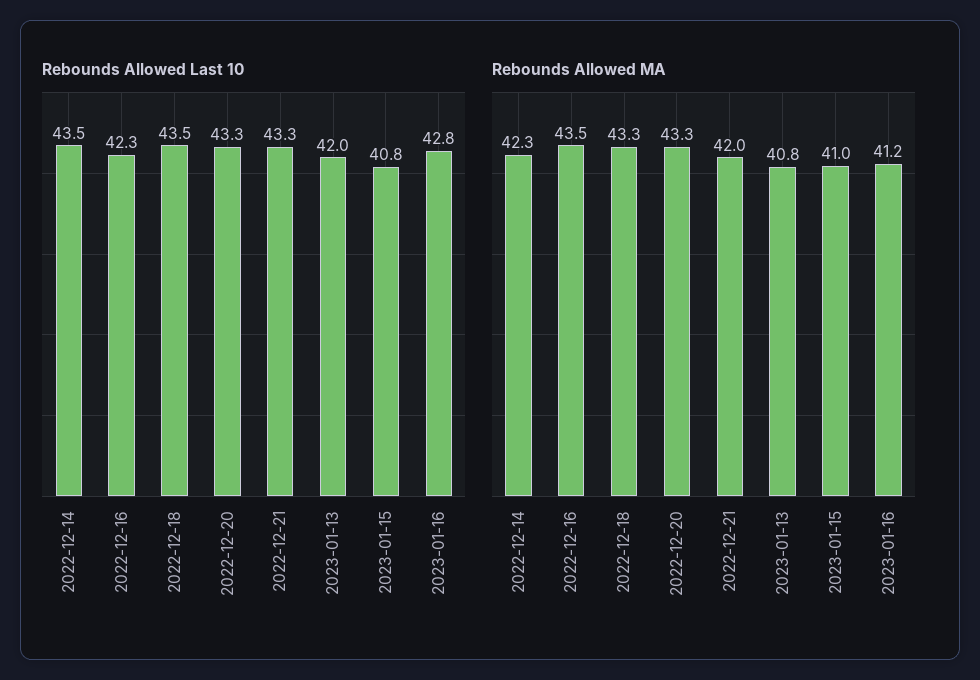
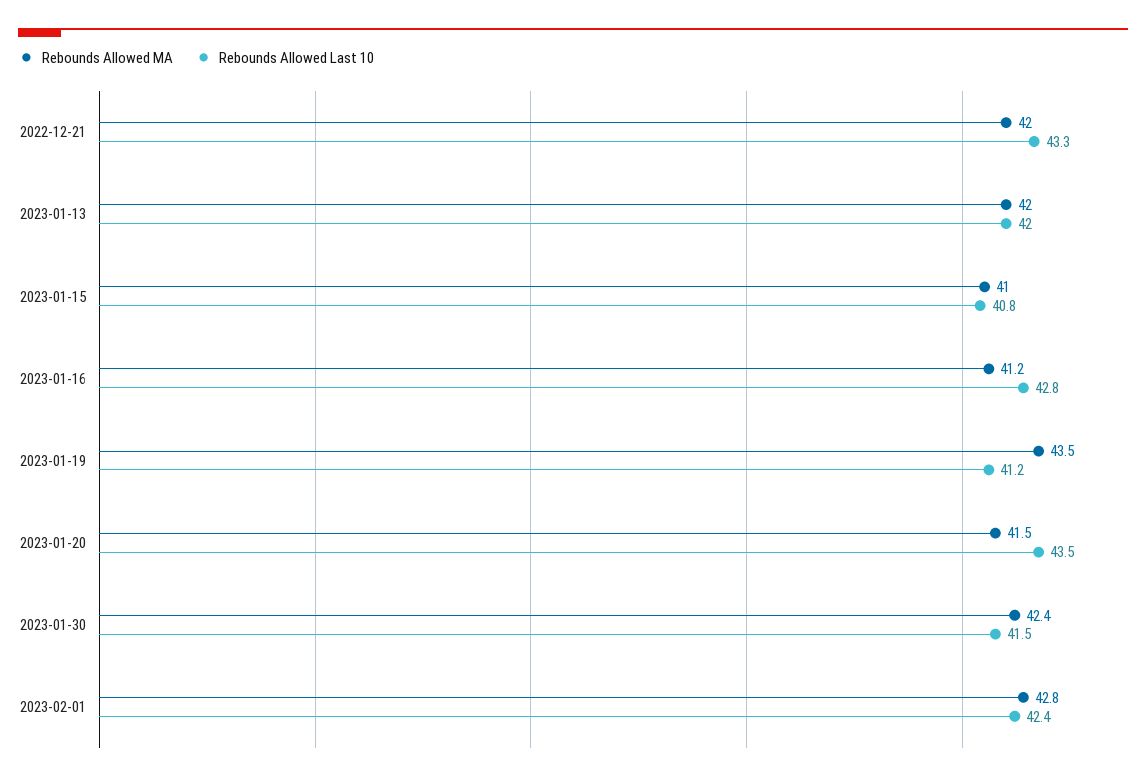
Rebounds Allowed Last 10, 2022-12-14: 43.5 -> none
Rebounds Allowed Last 10, 2022-12-16: 42.3 -> none
Rebounds Allowed Last 10, 2022-12-18: 43.5 -> none
Rebounds Allowed Last 10, 2022-12-20: 43.3 -> none
Rebounds Allowed MA, 2022-12-14: 42.3 -> none
Rebounds Allowed MA, 2022-12-16: 43.5 -> none
Rebounds Allowed MA, 2022-12-18: 43.3 -> none
Rebounds Allowed MA, 2022-12-20: 43.3 -> none
Rebounds Allowed MA, 2023-01-13: 40.8 -> 42
Rebounds Allowed MA, 2023-01-19: none -> 43.5
Rebounds Allowed Last 10, 2023-01-19: none -> 41.2
Rebounds Allowed MA, 2023-01-20: none -> 41.5
Rebounds Allowed Last 10, 2023-01-20: none -> 43.5
Rebounds Allowed MA, 2023-01-30: none -> 42.4
Rebounds Allowed Last 10, 2023-01-30: none -> 41.5
Rebounds Allowed MA, 2023-02-01: none -> 42.8
Rebounds Allowed Last 10, 2023-02-01: none -> 42.4

